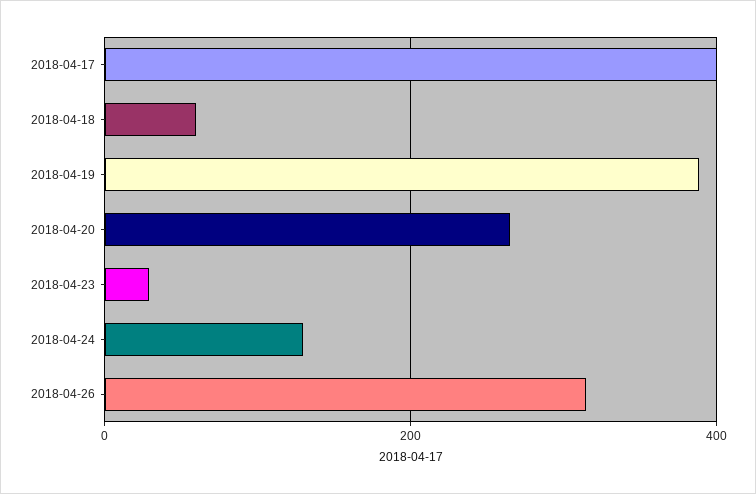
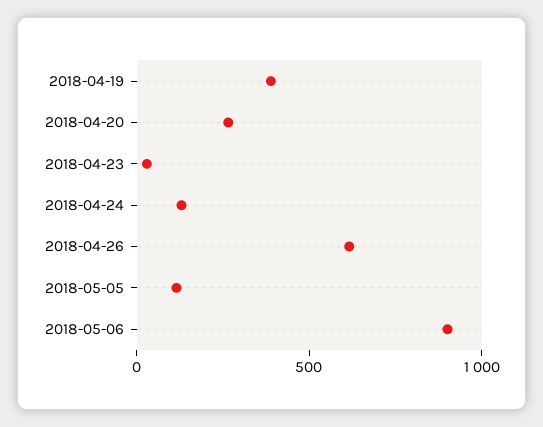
2018-04-17: 400 -> none
2018-04-18: 60 -> none
2018-04-26: 320 -> 600
2018-05-05: none -> 100
2018-05-06: none -> 900

